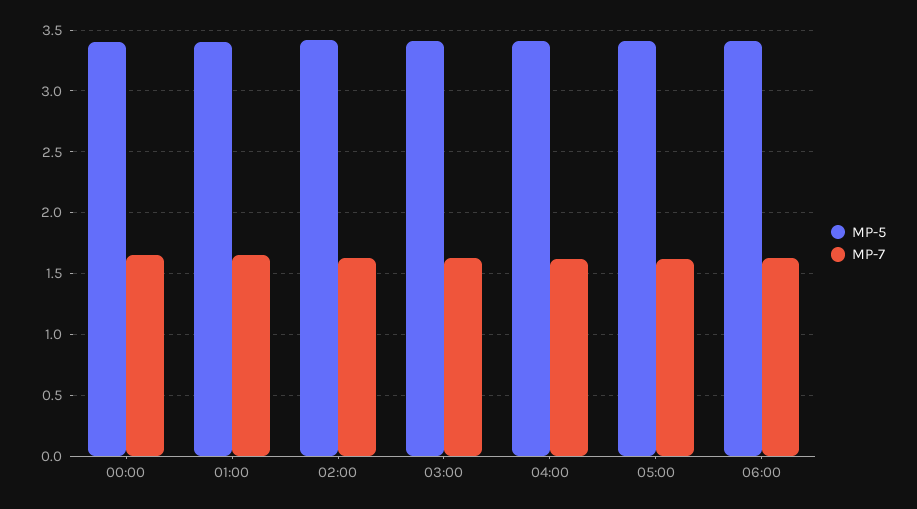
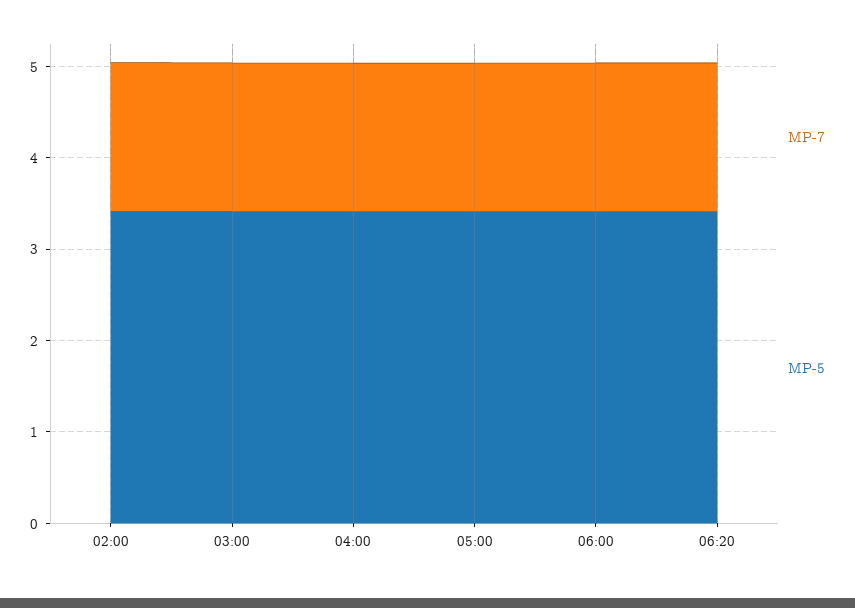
MP-5, 00:00: 3.4 -> none
MP-7, 00:00: 1.65 -> none
MP-5, 01:00: 3.4 -> none
MP-7, 01:00: 1.65 -> none
MP-7, 06:20: none -> 1.6
MP-5, 06:20: none -> 3.4

